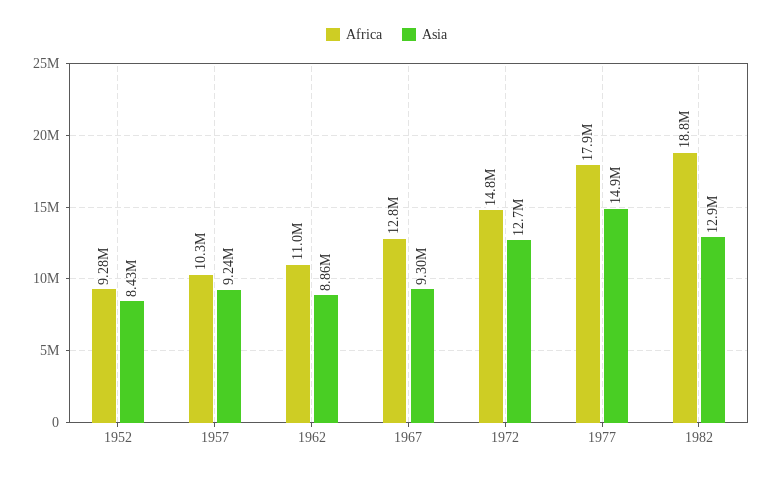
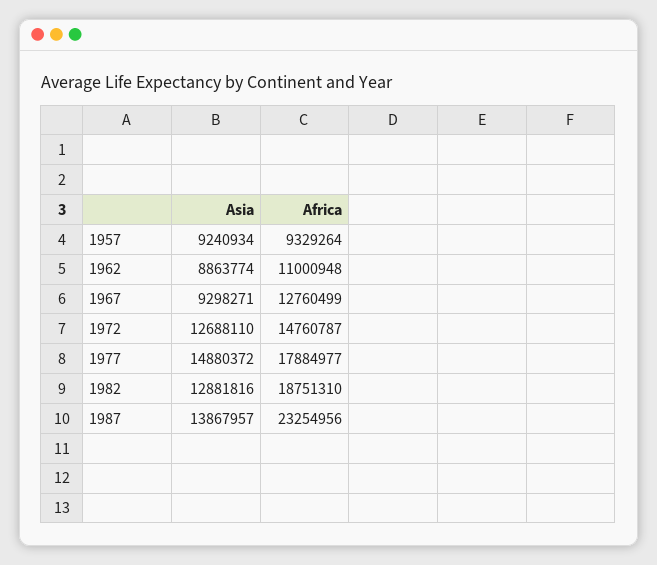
Africa, 1952: 9280000 -> none
Asia, 1952: 8430000 -> none
Africa, 1957: 10300000 -> 9329264
Asia, 1987: none -> 13867957
Africa, 1987: none -> 23254956

